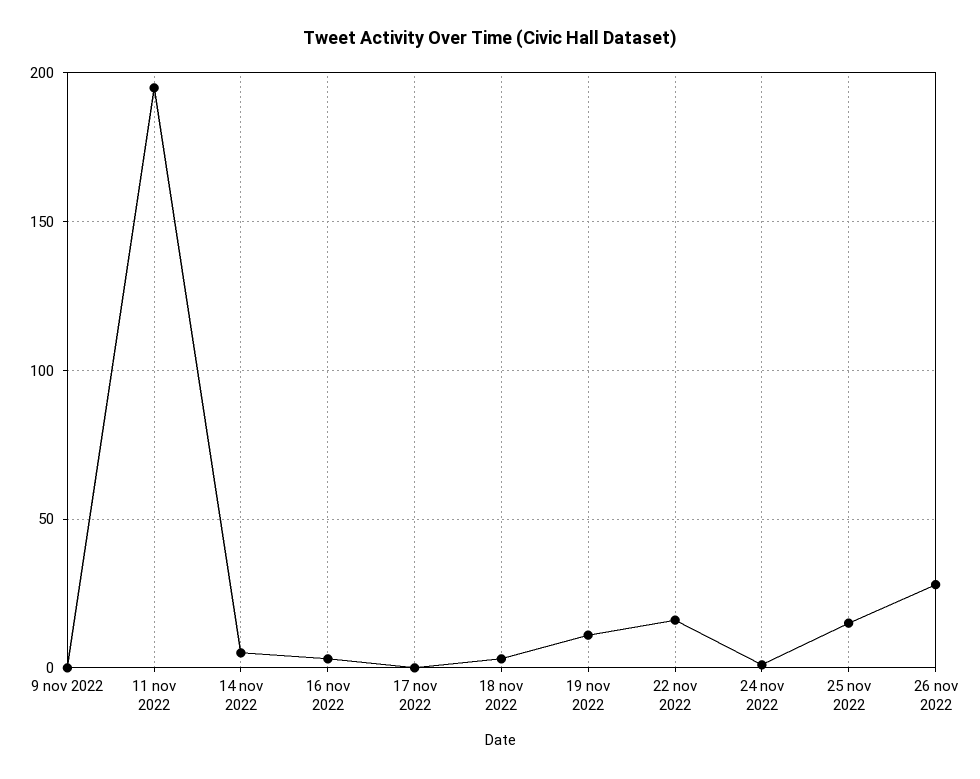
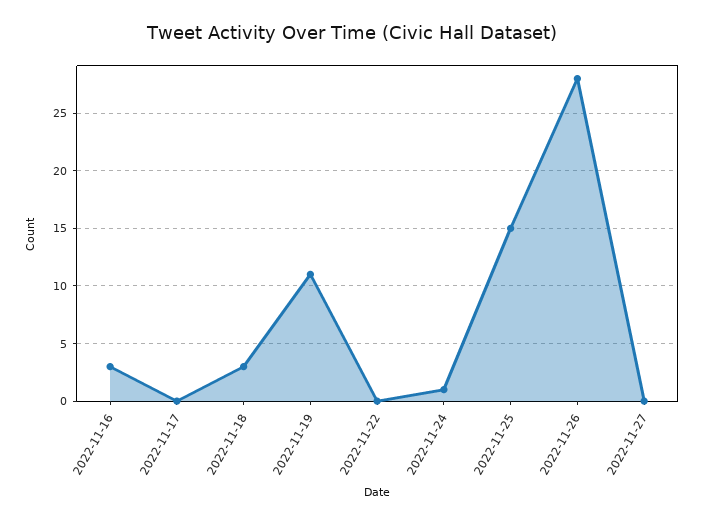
9 nov 2022: 0 -> none
11 nov 2022: 195 -> none
14 nov 2022: 5 -> none
22 nov 2022: 15 -> 0
2022-11-27: none -> 0

